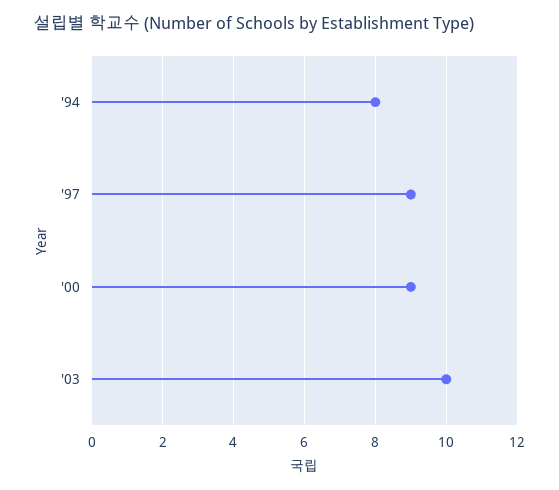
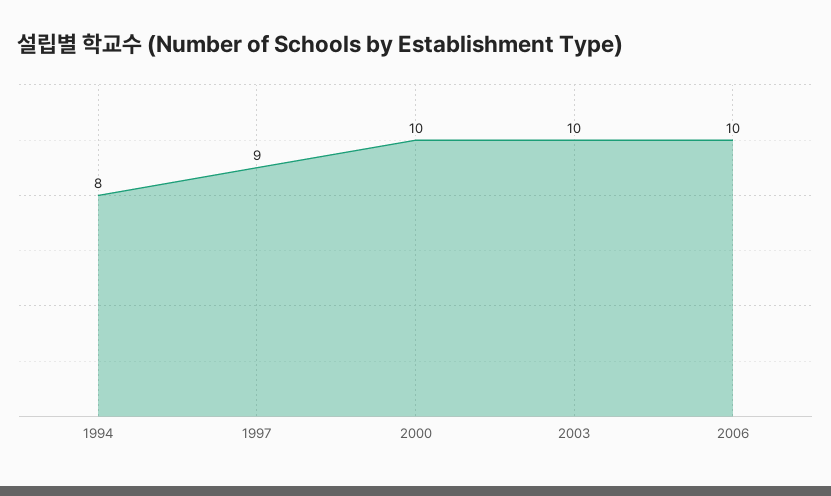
'00: 9 -> 10
2006: none -> 10

